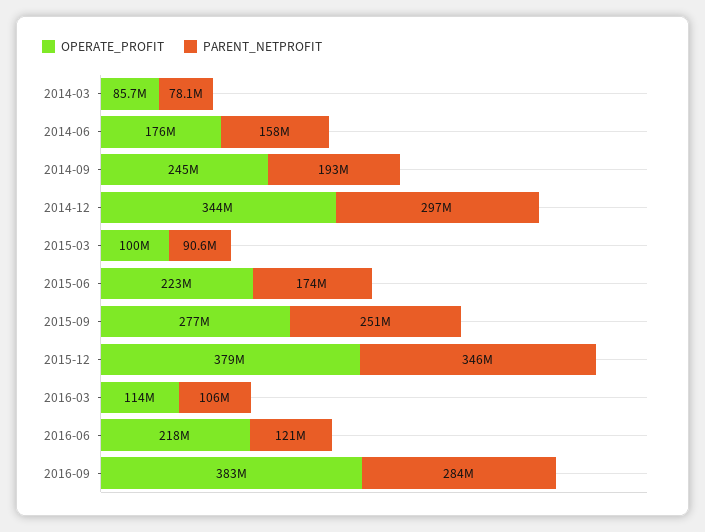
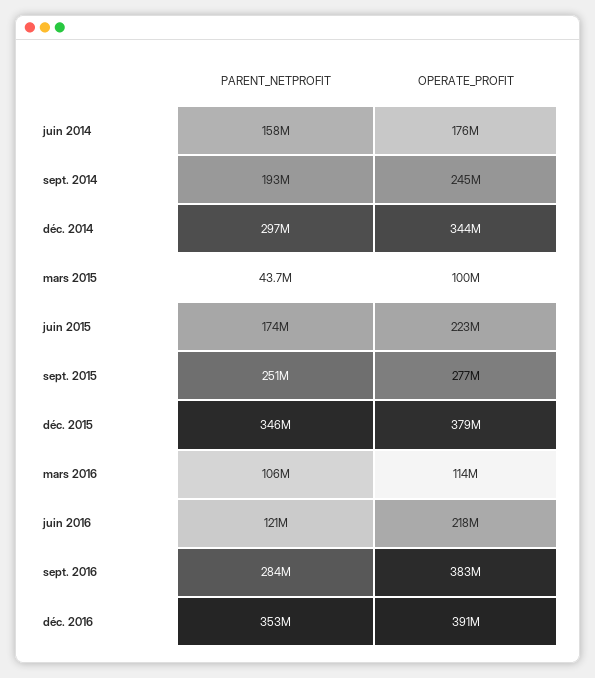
OPERATE_PROFIT, 2014-03: 85700000 -> none
PARENT_NETPROFIT, 2014-03: 78100000 -> none
PARENT_NETPROFIT, 2015-03: 90600000 -> 43700000
PARENT_NETPROFIT, déc. 2016: none -> 353000000
OPERATE_PROFIT, déc. 2016: none -> 391000000

